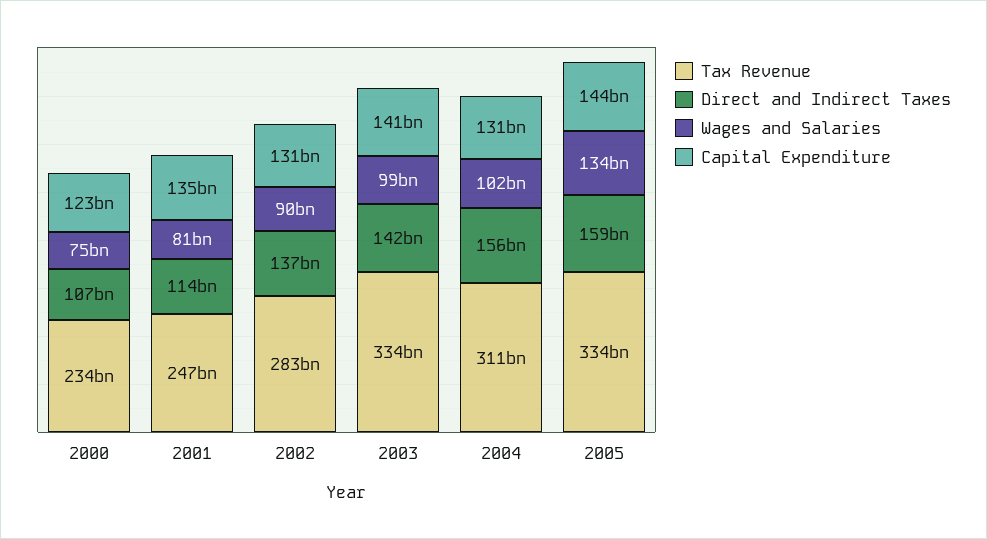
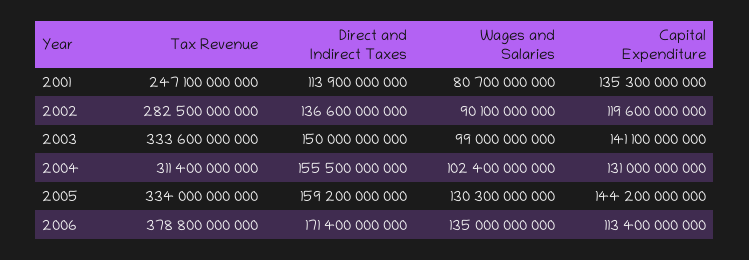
Tax Revenue, 2000: 234000000000 -> none
Direct and Indirect Taxes, 2000: 107000000000 -> none
Wages and Salaries, 2000: 75000000000 -> none
Capital Expenditure, 2000: 123000000000 -> none
Capital Expenditure, 2002: 131000000000 -> 119600000000
Direct and Indirect Taxes, 2003: 142000000000 -> 150000000000
Wages and Salaries, 2005: 134000000000 -> 130300000000
Tax Revenue, 2006: none -> 378800000000
Direct and Indirect Taxes, 2006: none -> 171400000000
Wages and Salaries, 2006: none -> 135000000000
Capital Expenditure, 2006: none -> 113400000000

